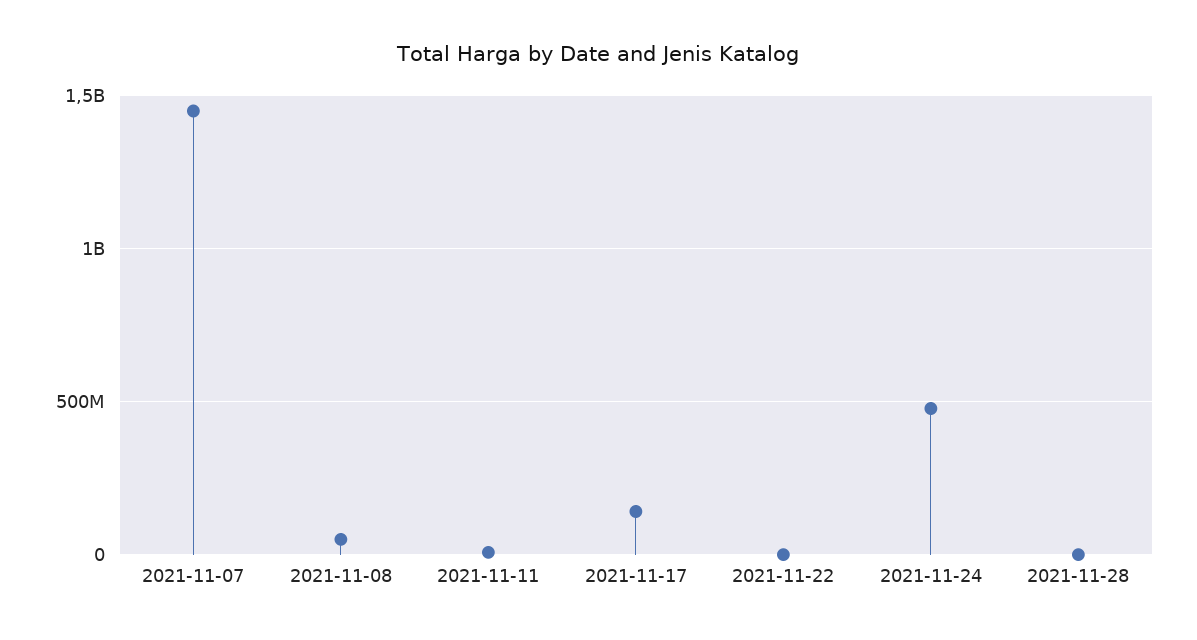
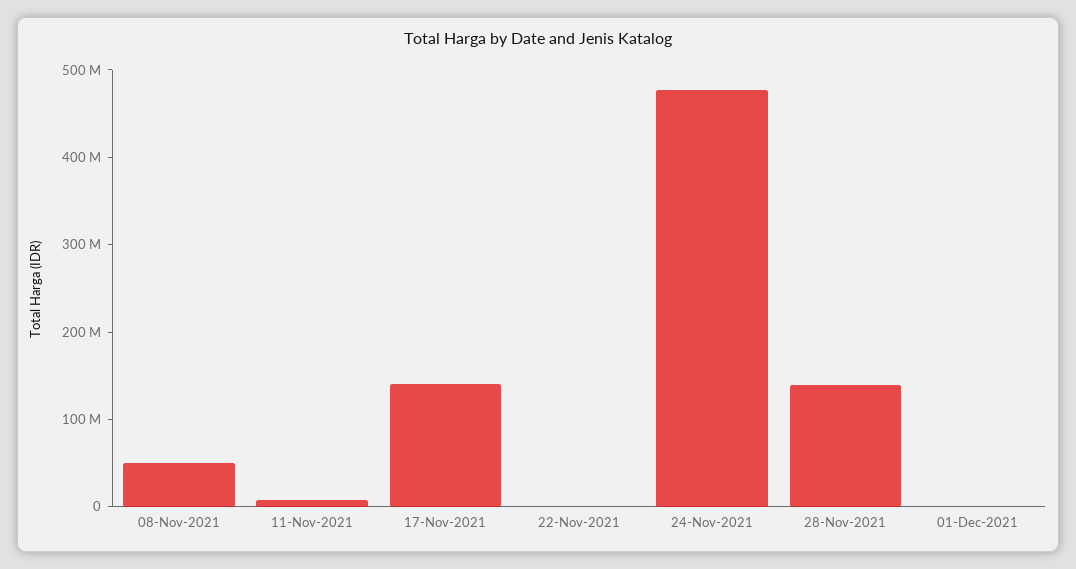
2021-11-07: 1450000000 -> none
2021-11-28: 0 -> 140000000
01-Dec-2021: none -> 0

